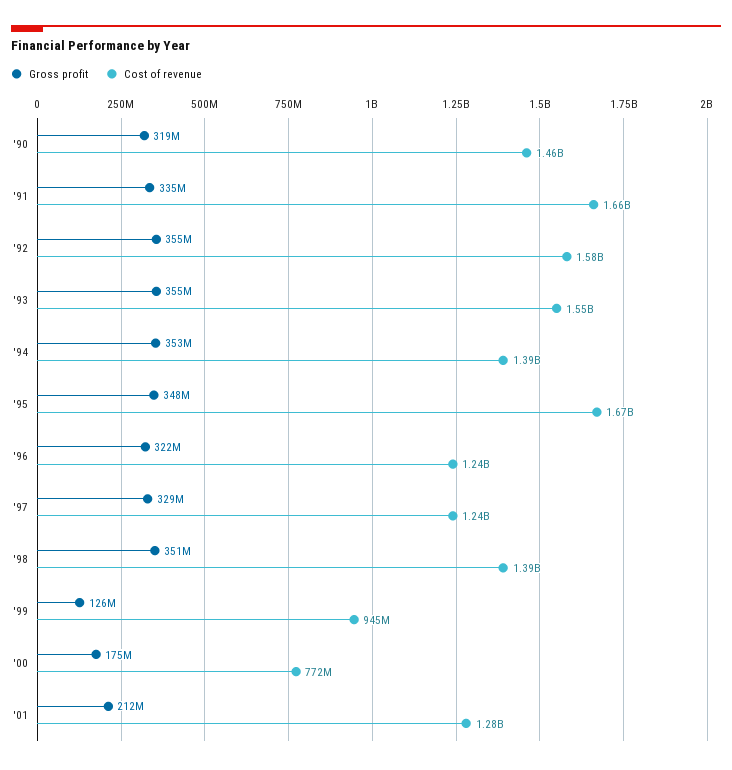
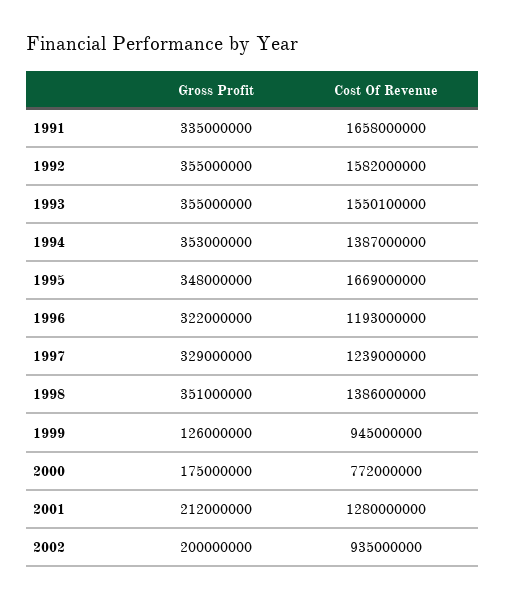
Gross profit, '90: 319000000 -> none
Cost of revenue, '90: 1460000000 -> none
Cost of revenue, '96: 1240000000 -> 1193000000
Gross profit, 2002: none -> 200000000
Cost of revenue, 2002: none -> 935000000

